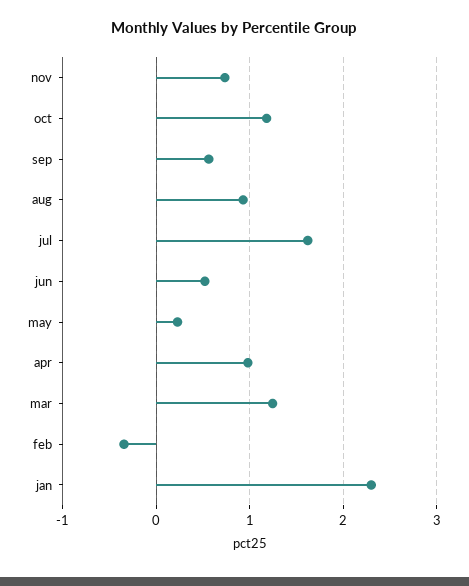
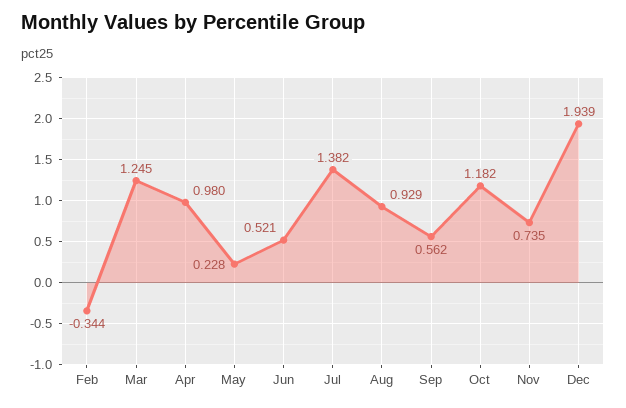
jul: 1.6 -> 1.382
jan: 2.3 -> none
Dec: none -> 1.939

